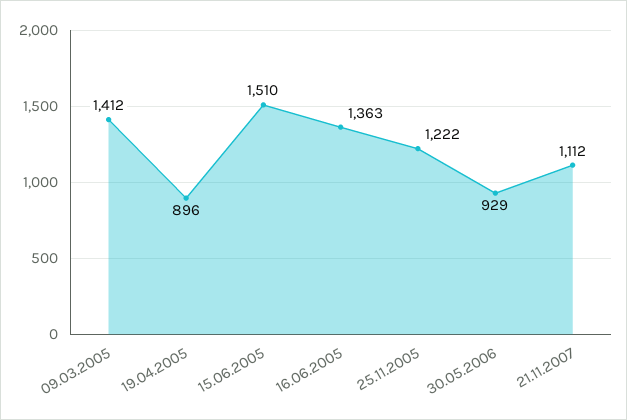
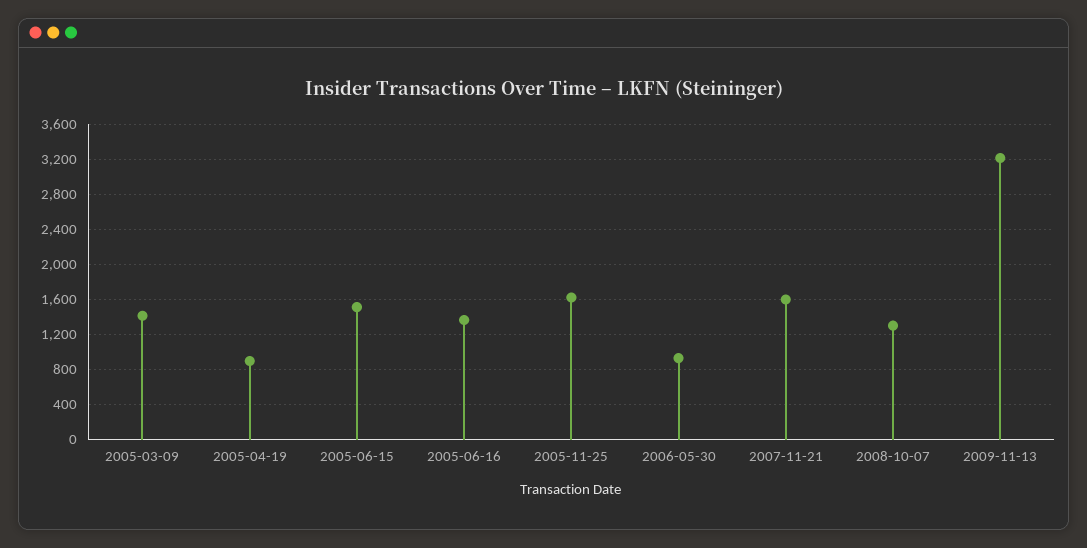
25.11.2005: 1222 -> 1600
21.11.2007: 1112 -> 1600
2008-10-07: none -> 1300
2009-11-13: none -> 3200

